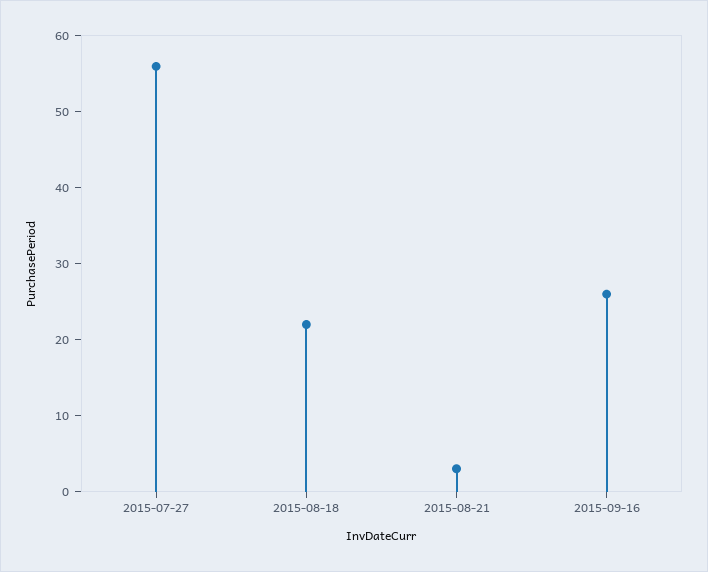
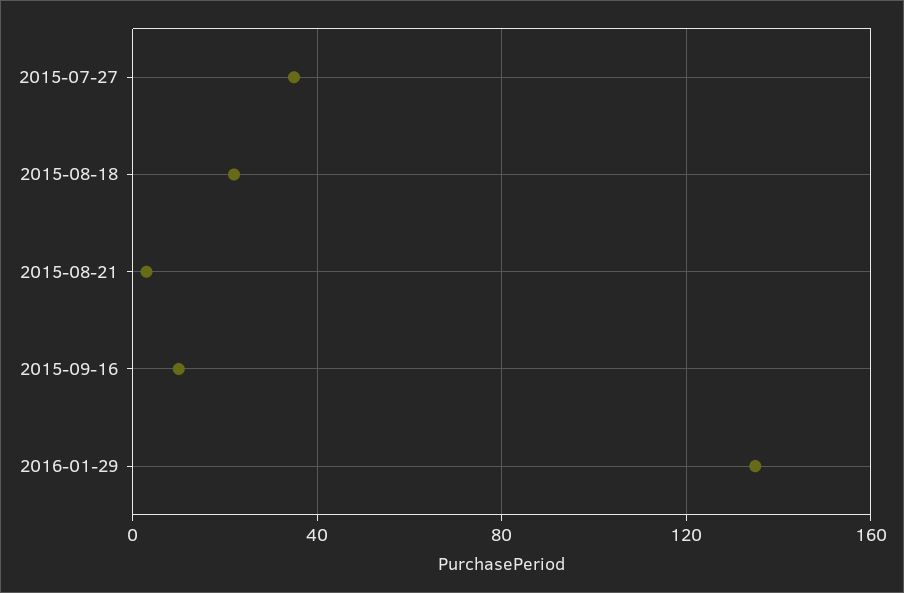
2015-07-27: 55 -> 35
2015-09-16: 25 -> 10
2016-01-29: none -> 135

